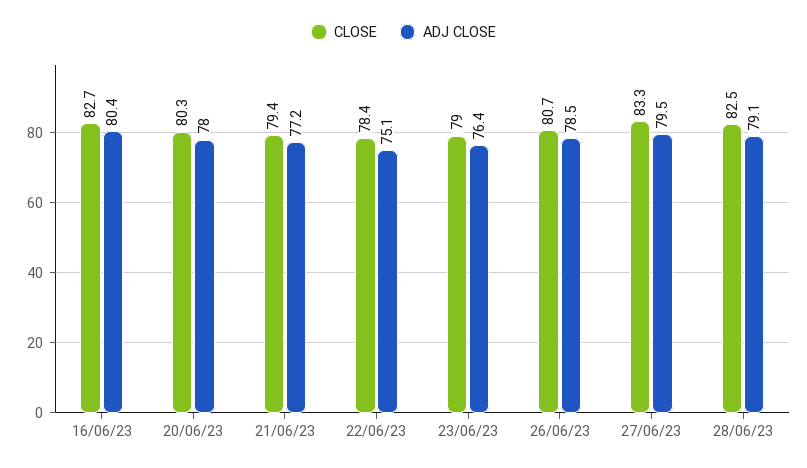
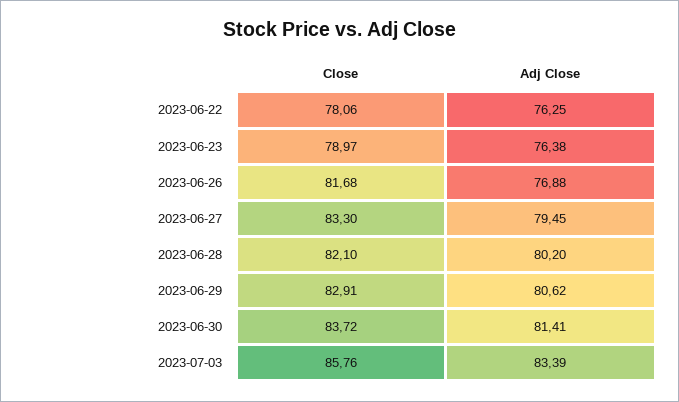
CLOSE, 16/06/23: 82.7 -> none
ADJ CLOSE, 16/06/23: 80.4 -> none
CLOSE, 20/06/23: 80.3 -> none
ADJ CLOSE, 20/06/23: 78 -> none
CLOSE, 21/06/23: 79.4 -> none
ADJ CLOSE, 21/06/23: 77.2 -> none
CLOSE, 22/06/23: 78.4 -> 78.06
ADJ CLOSE, 22/06/23: 75.1 -> 76.25
CLOSE, 26/06/23: 80.7 -> 81.68
ADJ CLOSE, 26/06/23: 78.5 -> 76.88
CLOSE, 28/06/23: 82.5 -> 82.1
ADJ CLOSE, 28/06/23: 79.1 -> 80.2
CLOSE, 2023-06-29: none -> 82.91
ADJ CLOSE, 2023-06-29: none -> 80.62
CLOSE, 2023-06-30: none -> 83.72
ADJ CLOSE, 2023-06-30: none -> 81.41
CLOSE, 2023-07-03: none -> 85.76
ADJ CLOSE, 2023-07-03: none -> 83.39

